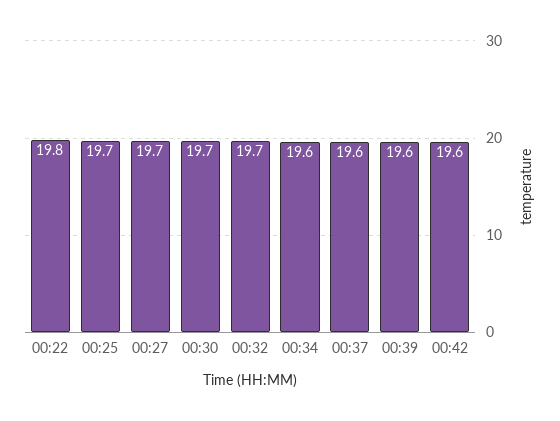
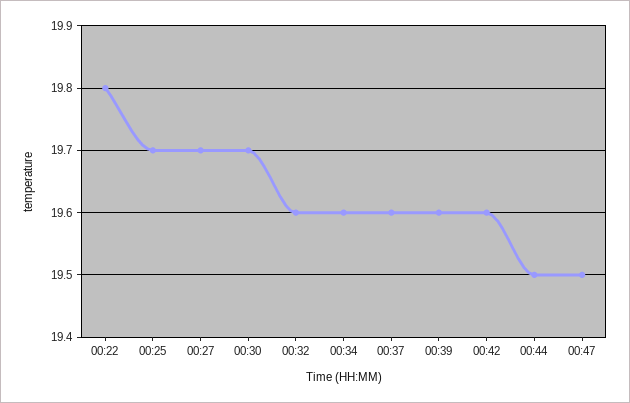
00:32: 19.7 -> 19.6
00:44: none -> 19.5
00:47: none -> 19.5

